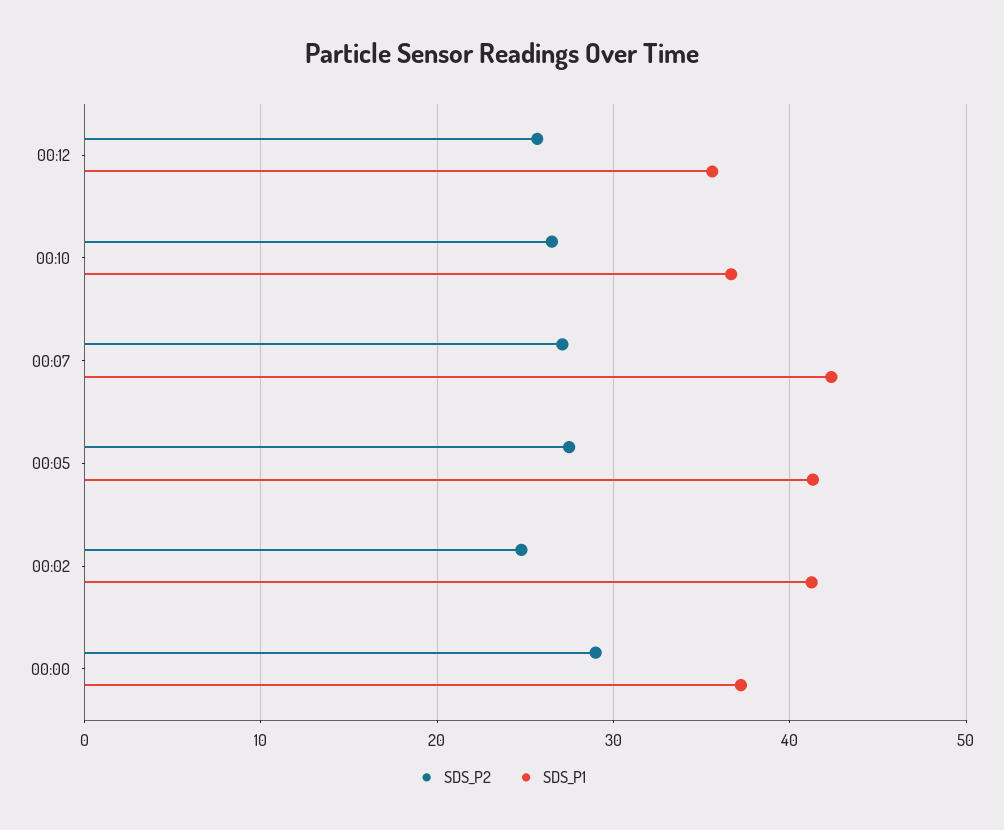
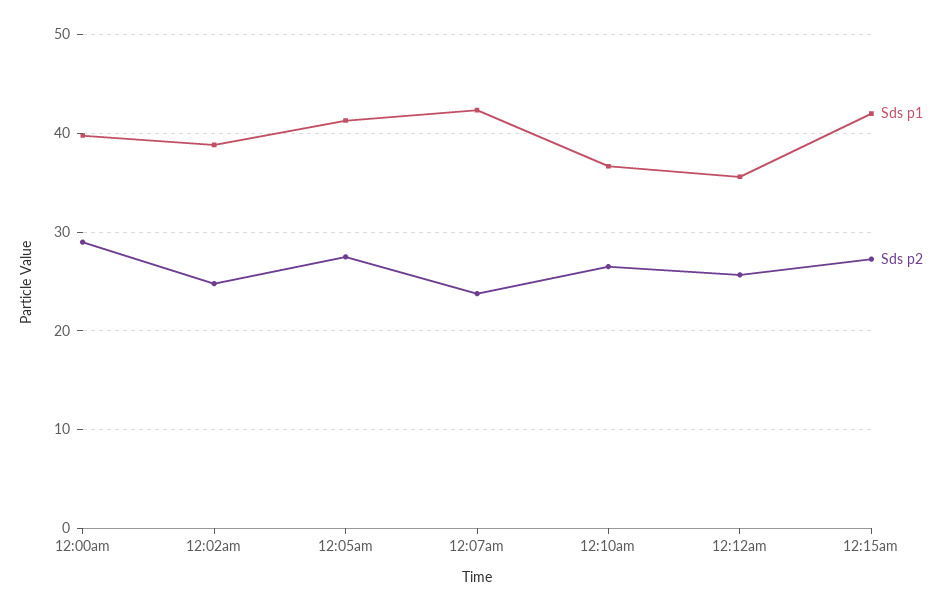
SDS_P2, 00:07: 27 -> 24
SDS_P1, 00:02: 41 -> 39
SDS_P1, 00:00: 37 -> 40
SDS_P1, 12:15am: none -> 42
SDS_P2, 12:15am: none -> 27

